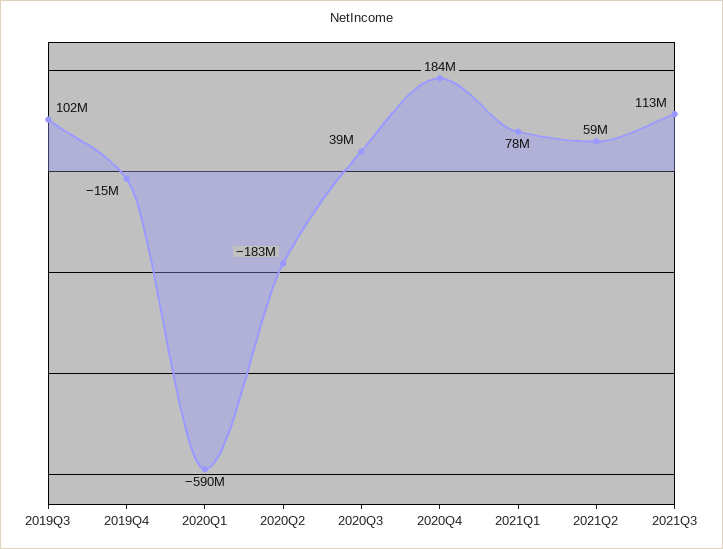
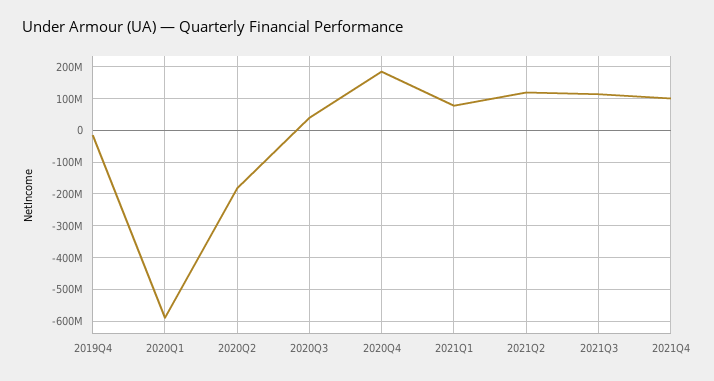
2019Q3: 102000000 -> none
2021Q2: 59000000 -> 120000000
2021Q4: none -> 100000000

